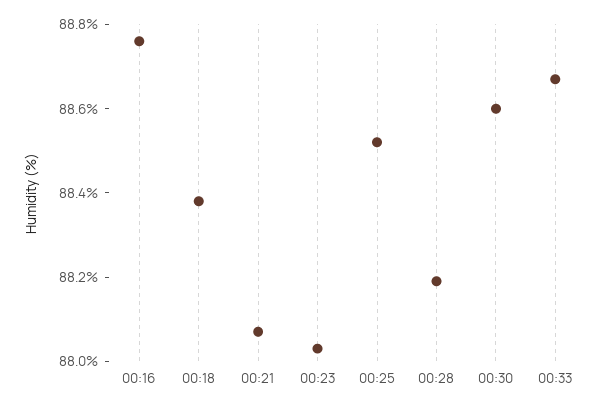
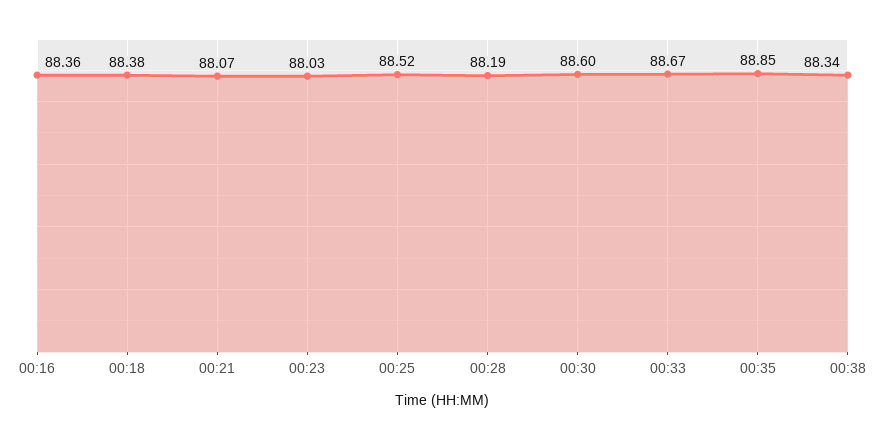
00:16: 88.75 -> 88.36
00:35: none -> 88.85
00:38: none -> 88.34

